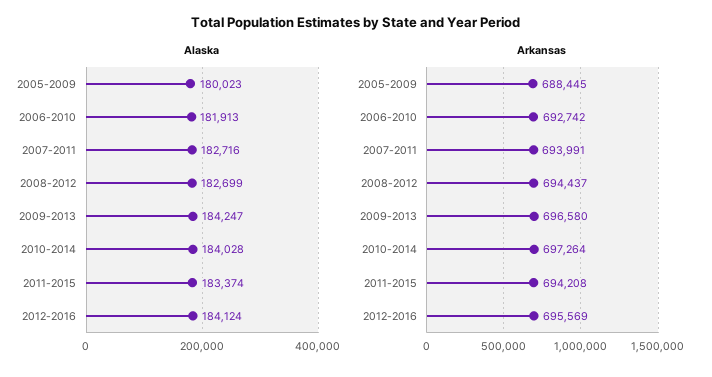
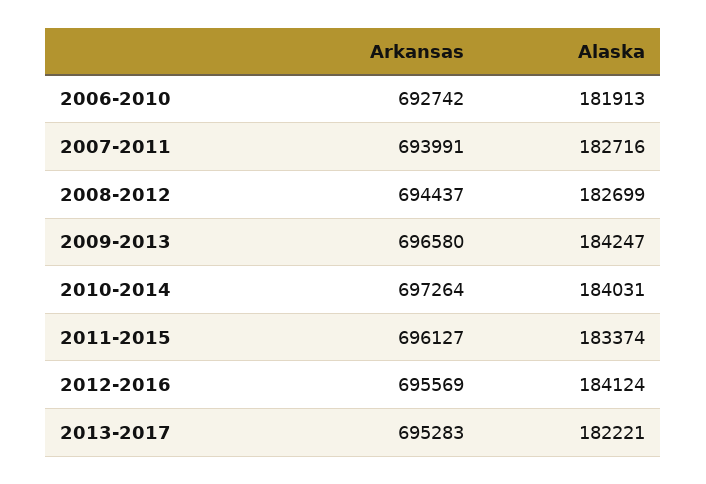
Alaska, 2005-2009: 180023 -> none
Alaska, 2010-2014: 184028 -> 184031
Arkansas, 2005-2009: 688445 -> none
Arkansas, 2011-2015: 694208 -> 696127
Arkansas, 2013-2017: none -> 695283
Alaska, 2013-2017: none -> 182221

